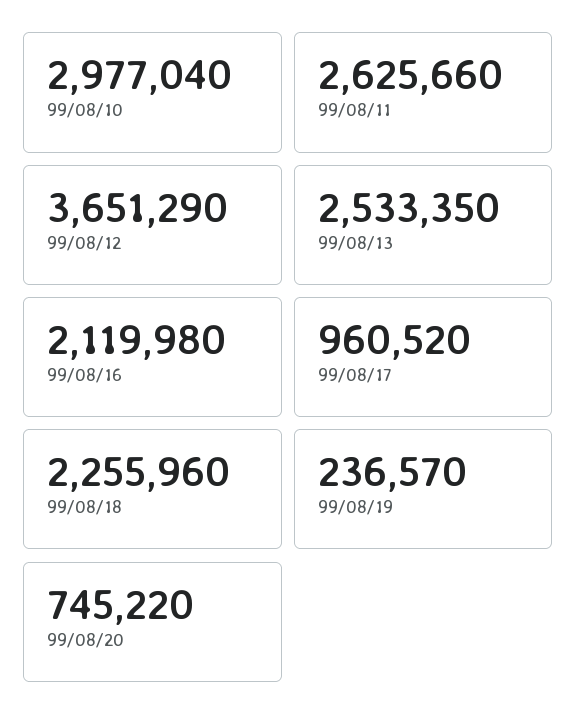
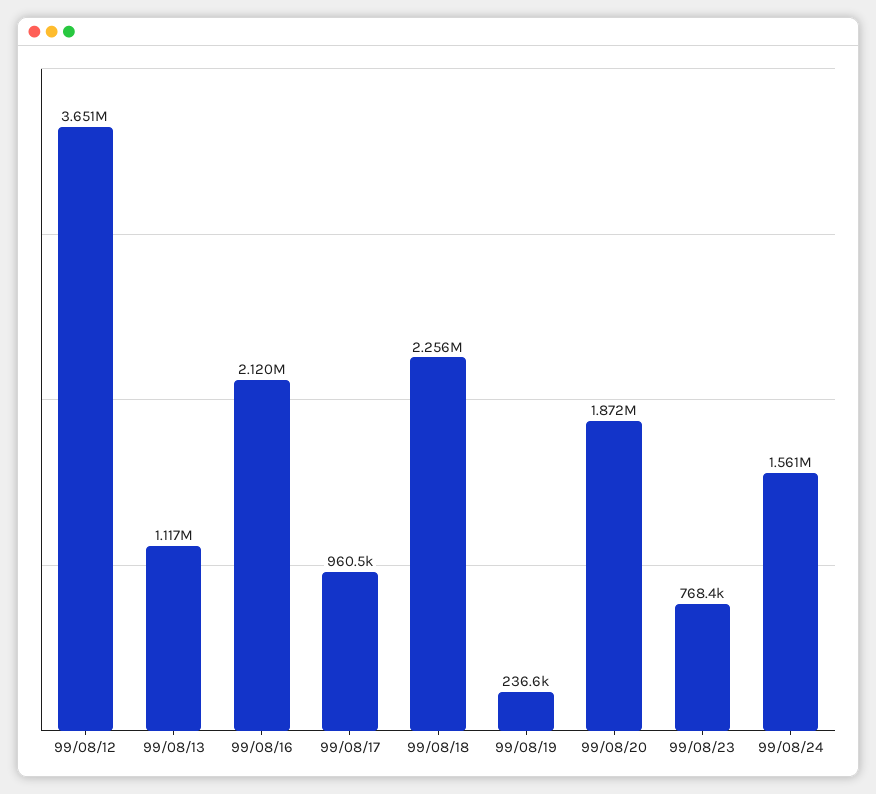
99/08/10: 2977040 -> none
99/08/11: 2625660 -> none
99/08/13: 2533350 -> 1117000
99/08/20: 745220 -> 1872000
99/08/23: none -> 768400
99/08/24: none -> 1561000

